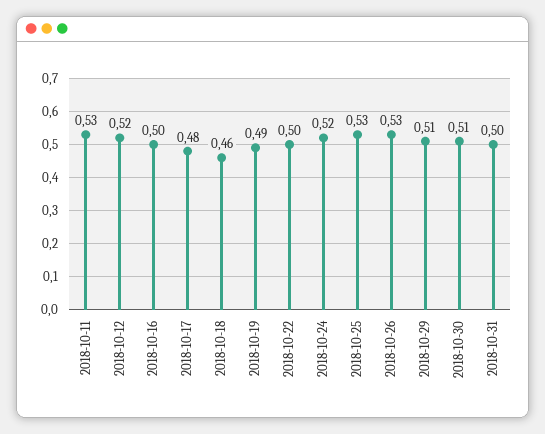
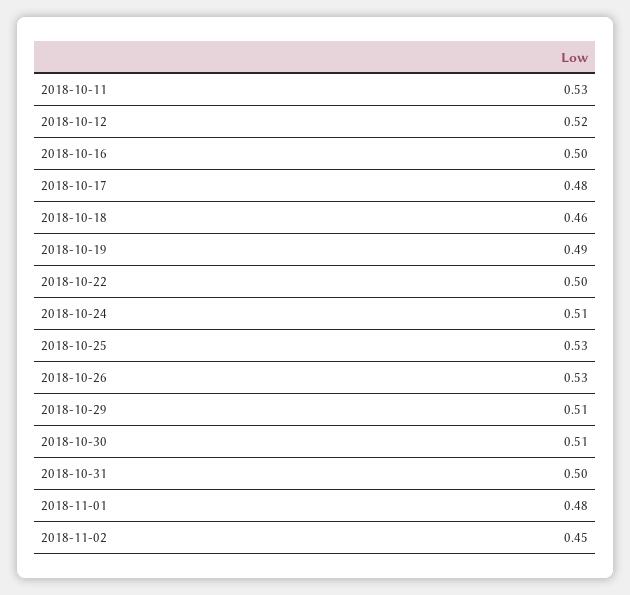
2018-10-24: 0.52 -> 0.51
2018-11-01: none -> 0.48
2018-11-02: none -> 0.45

